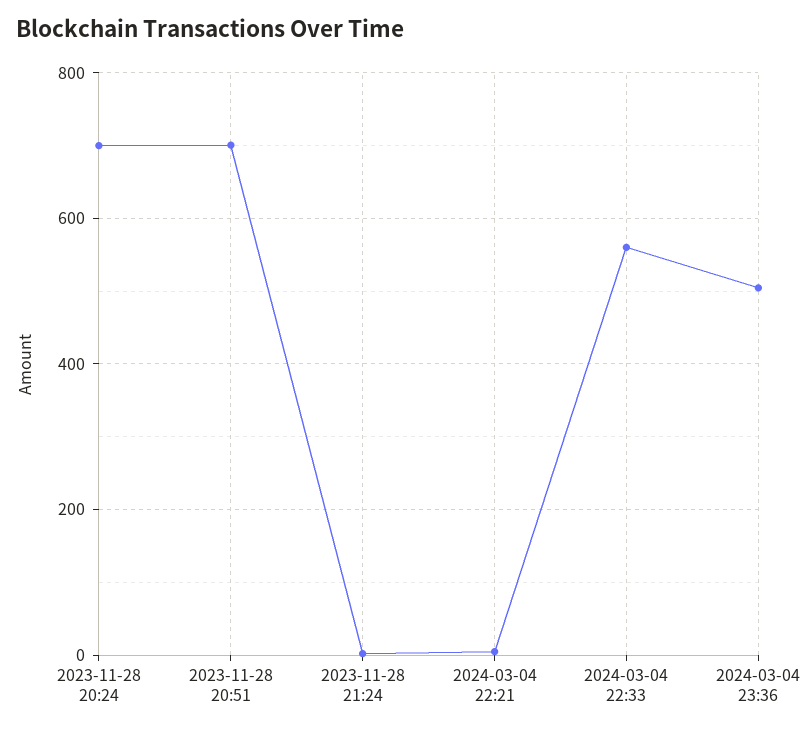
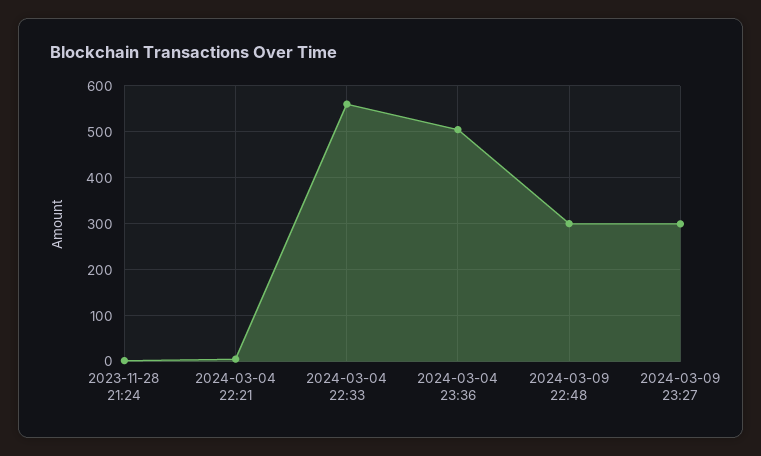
2023-11-28 20:24: 700 -> none
2023-11-28 20:51: 700 -> none
2024-03-09 22:48: none -> 300
2024-03-09 23:27: none -> 300

